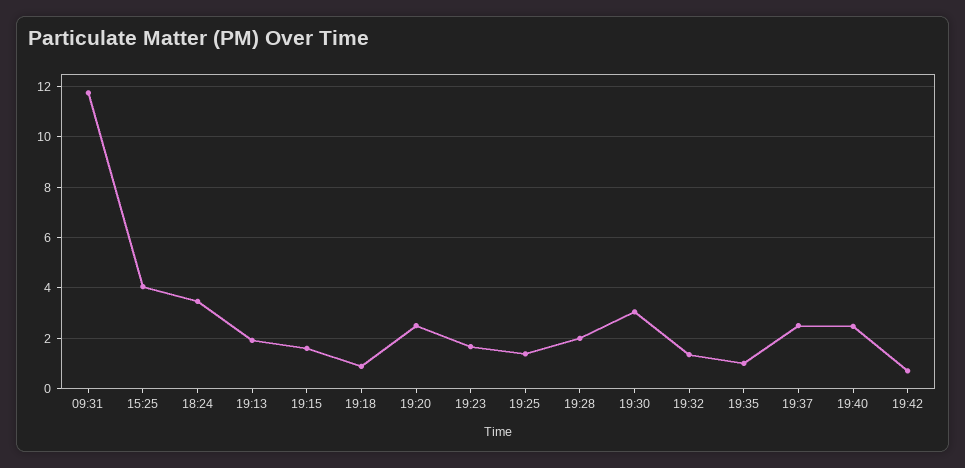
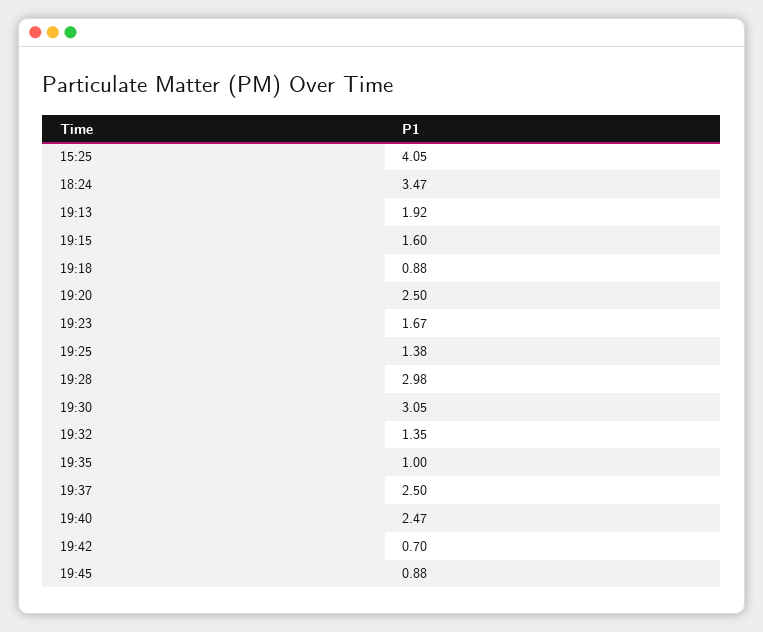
09:31: 11.75 -> none
19:28: 2 -> 2.98
19:45: none -> 0.88

